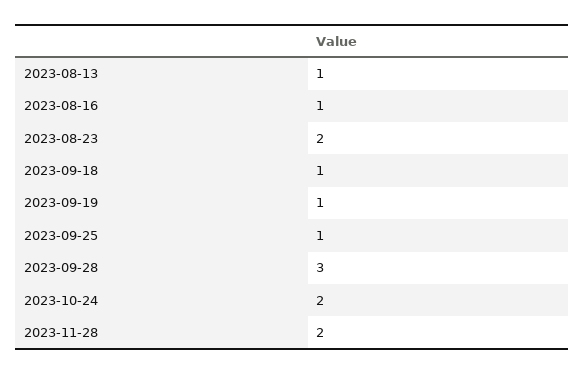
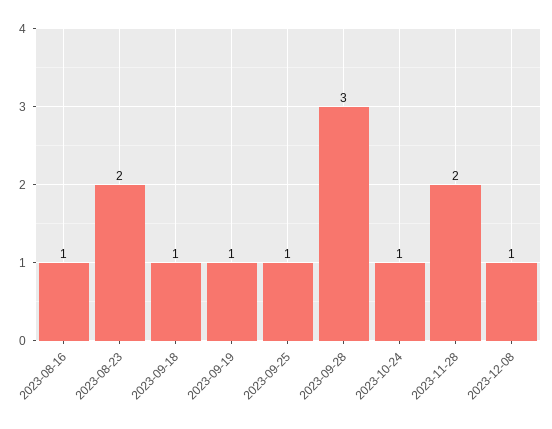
2023-08-13: 1 -> none
2023-10-24: 2 -> 1
2023-12-08: none -> 1

